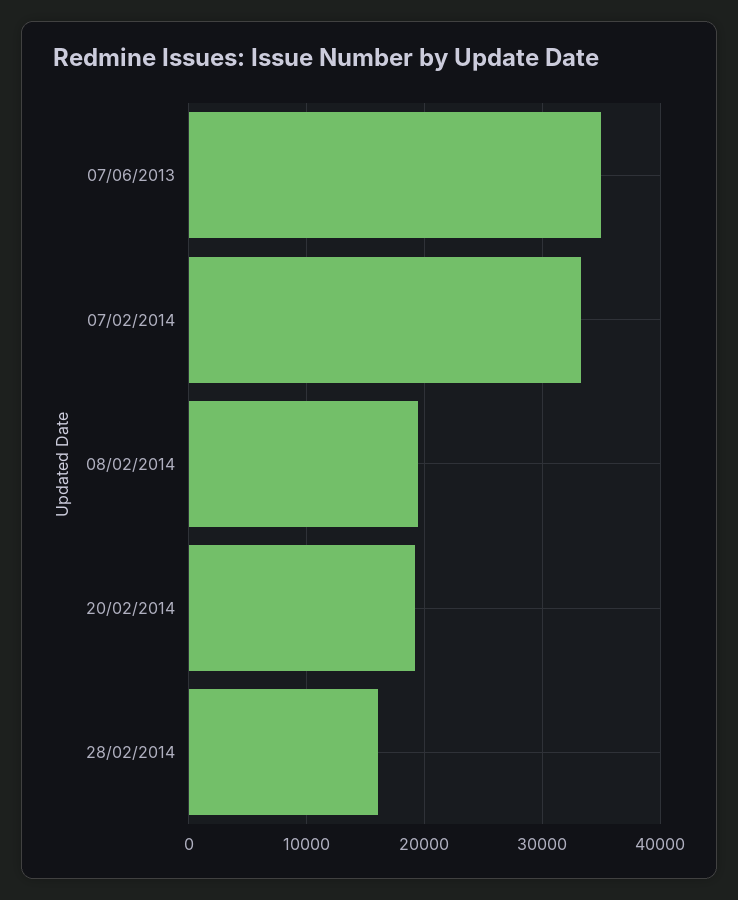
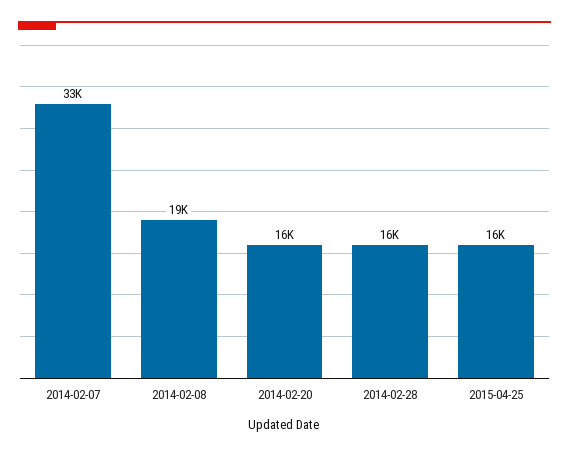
07/06/2013: 35000 -> none
20/02/2014: 19000 -> 16000
2015-04-25: none -> 16000

